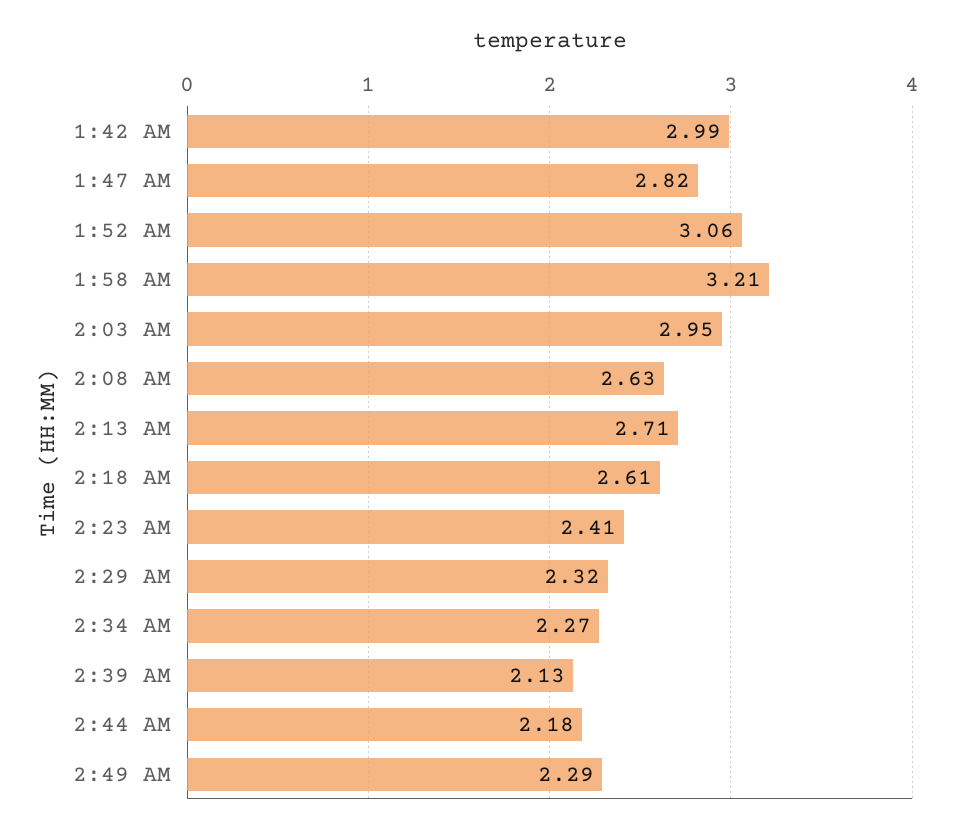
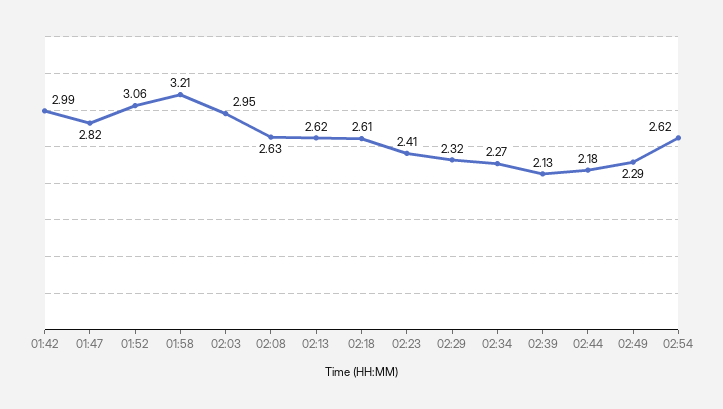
2:13 AM: 2.71 -> 2.62
02:54: none -> 2.62

